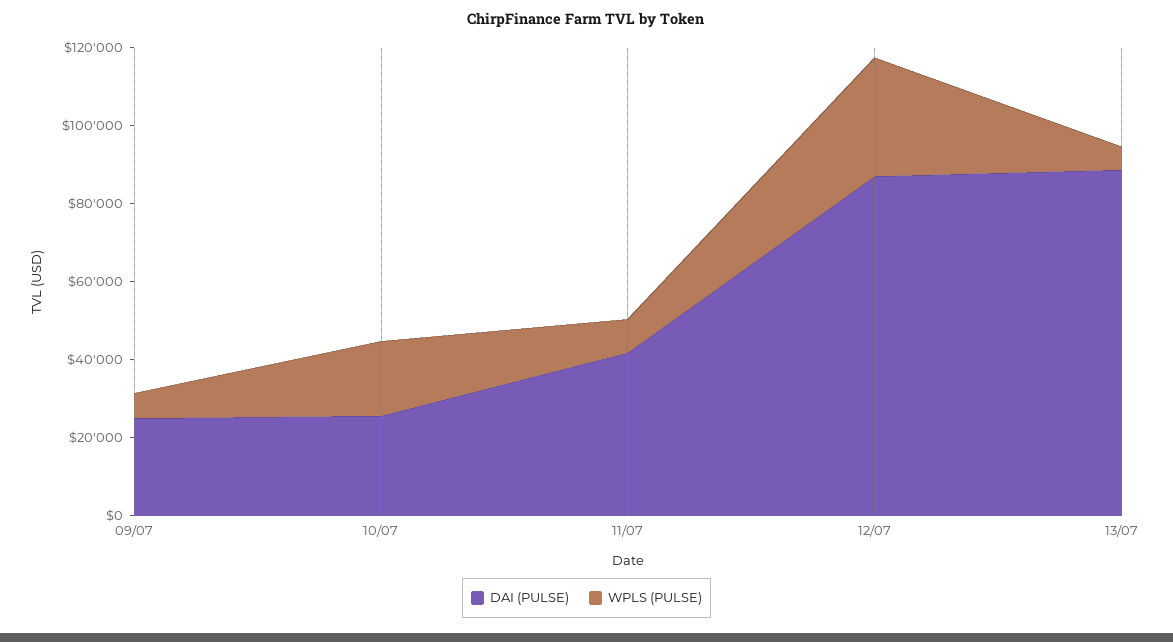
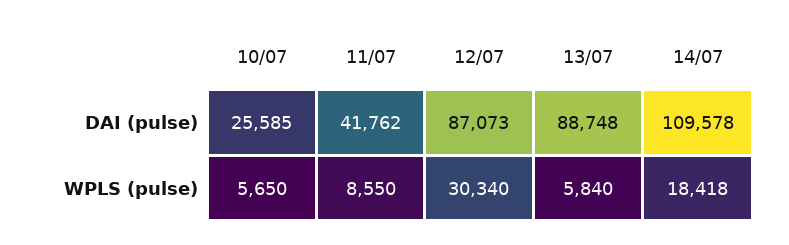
DAI (PULSE), 09/07: 25000 -> none
WPLS (PULSE), 09/07: 5000 -> none
WPLS (PULSE), 10/07: 20000 -> 5650
DAI (PULSE), 14/07: none -> 109578
WPLS (PULSE), 14/07: none -> 18418

